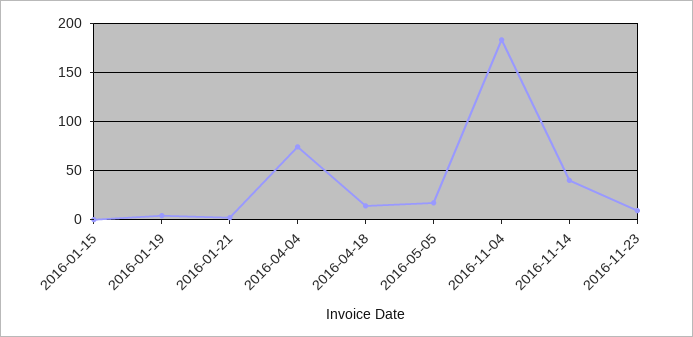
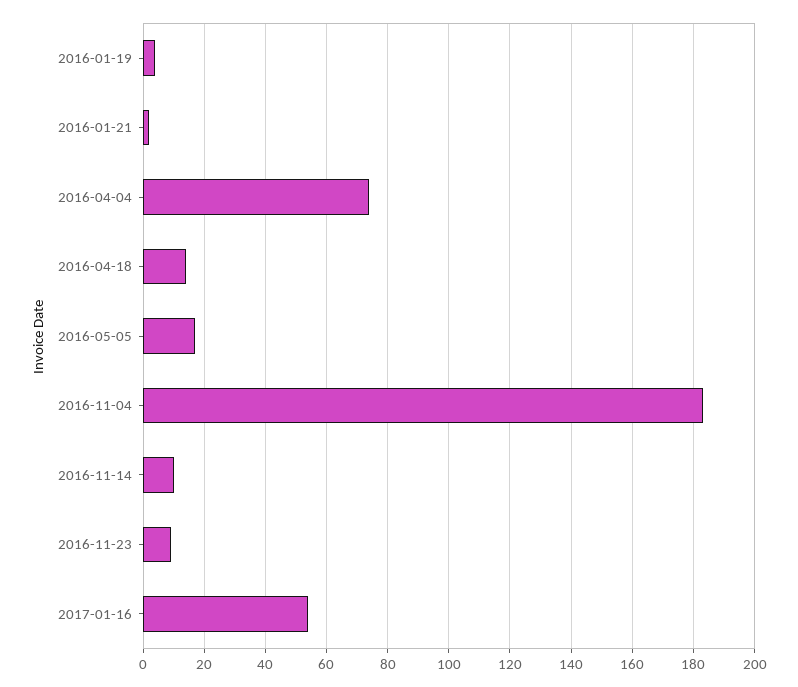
2016-01-15: 0 -> none
2016-11-14: 40 -> 10
2017-01-16: none -> 55

